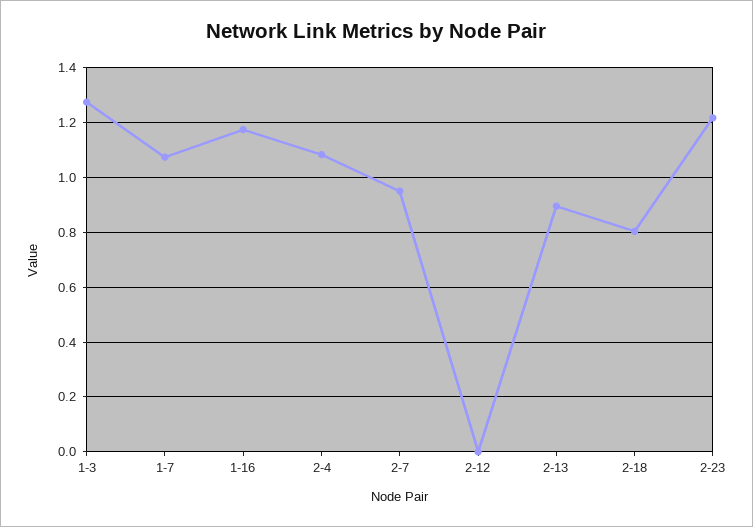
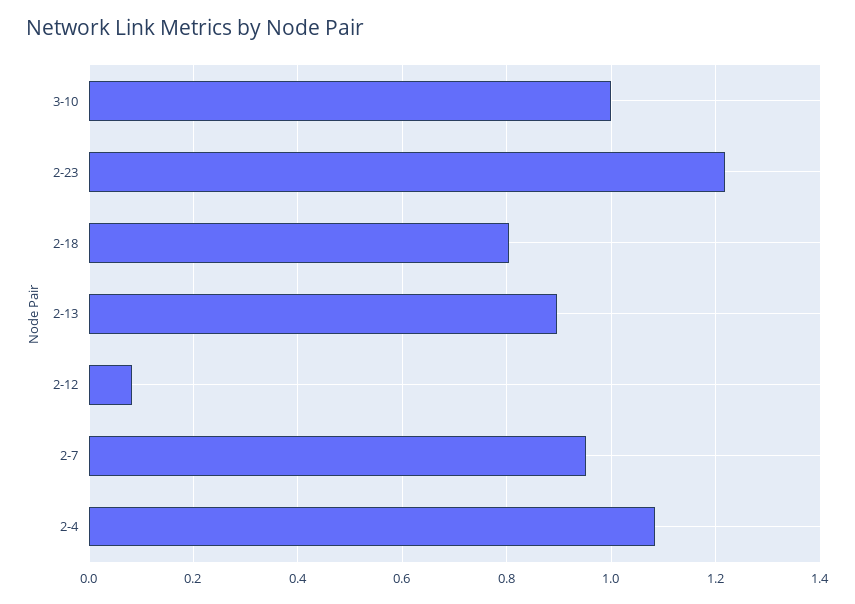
1-3: 1.275 -> none
1-7: 1.075 -> none
1-16: 1.175 -> none
2-12: 0 -> 0.08
3-10: none -> 1

